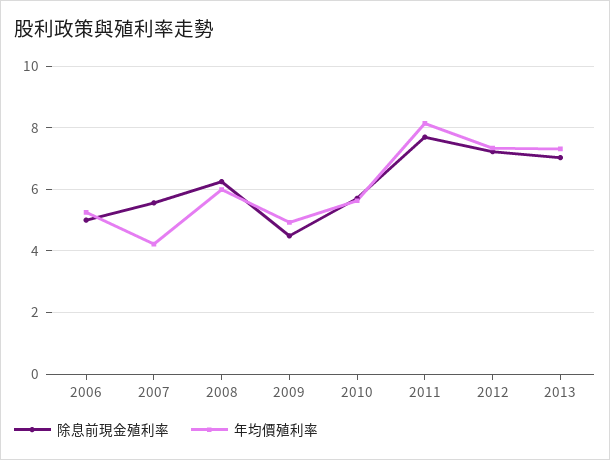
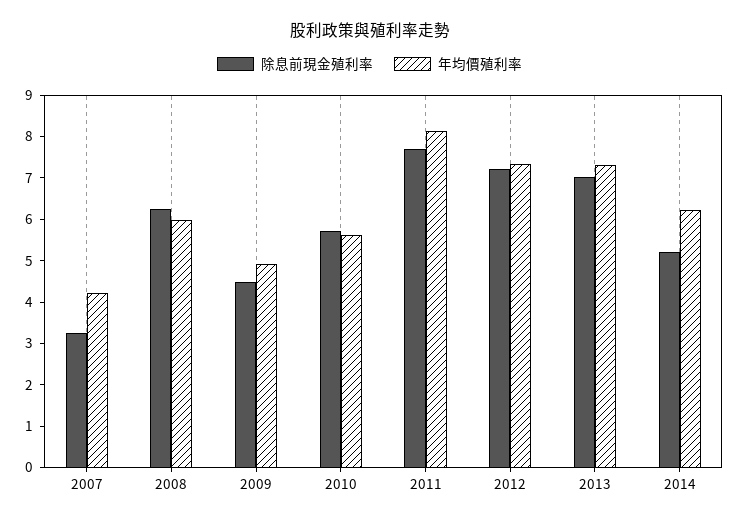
除息前現金殖利率, 2006: 5 -> none
年均價殖利率, 2006: 5.2 -> none
除息前現金殖利率, 2007: 5.6 -> 3.2
除息前現金殖利率, 2014: none -> 5.2
年均價殖利率, 2014: none -> 6.2

